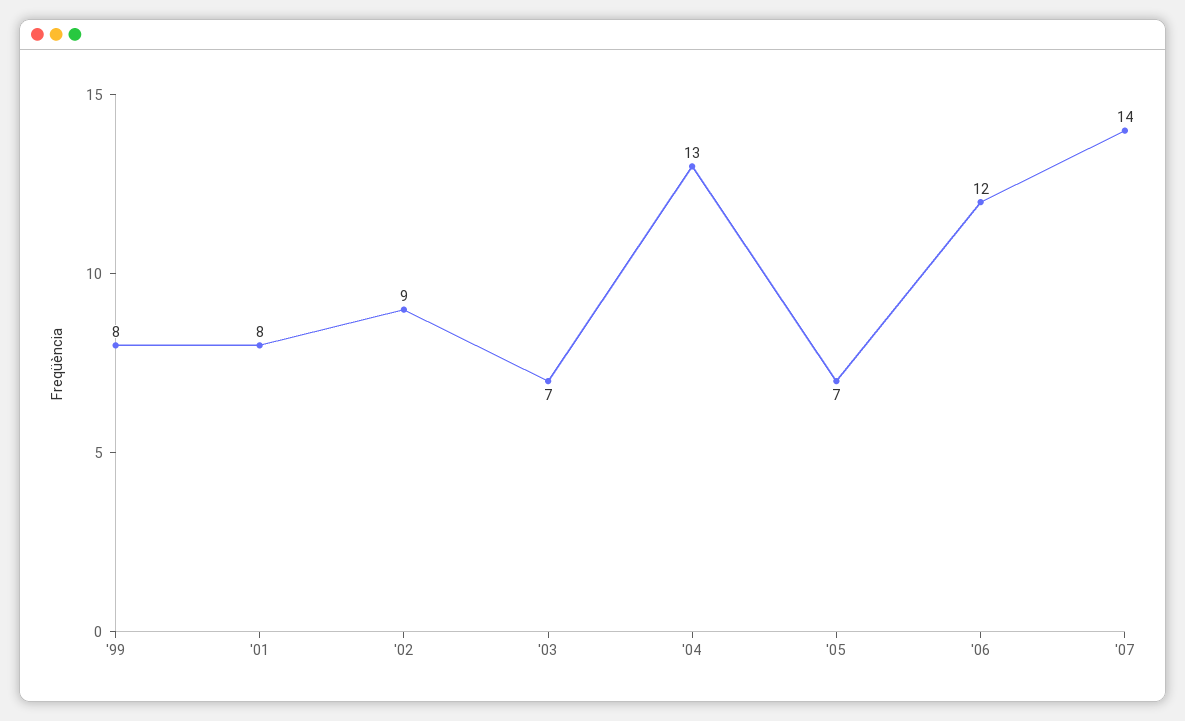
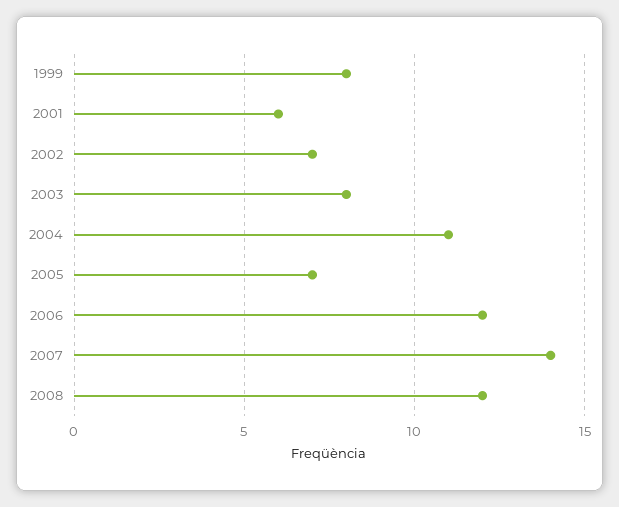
'01: 8 -> 6
'02: 9 -> 7
'03: 7 -> 8
'04: 13 -> 11
2008: none -> 12

